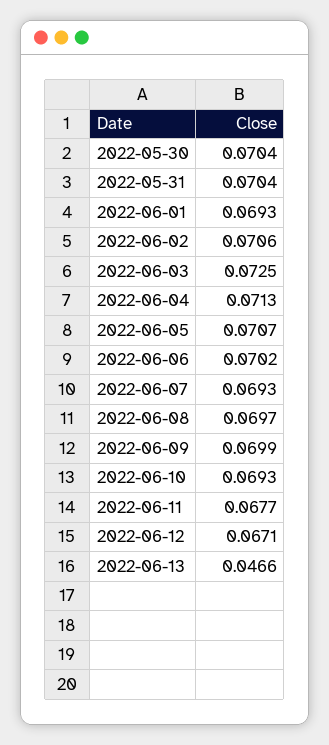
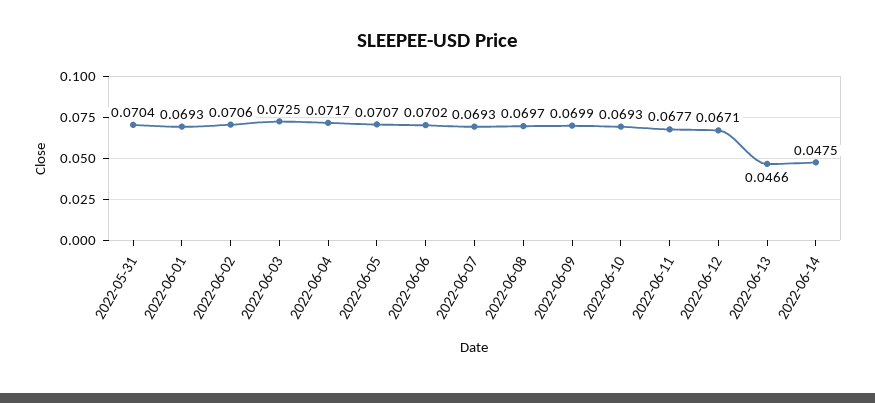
2022-05-30: 0.0704 -> none
2022-06-04: 0.0713 -> 0.0717
2022-06-14: none -> 0.0475

